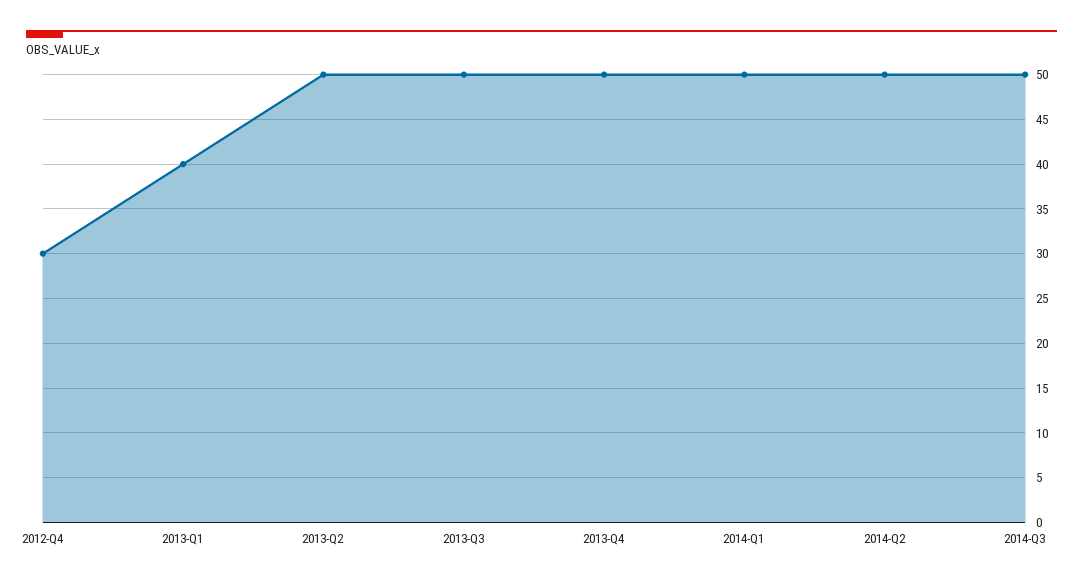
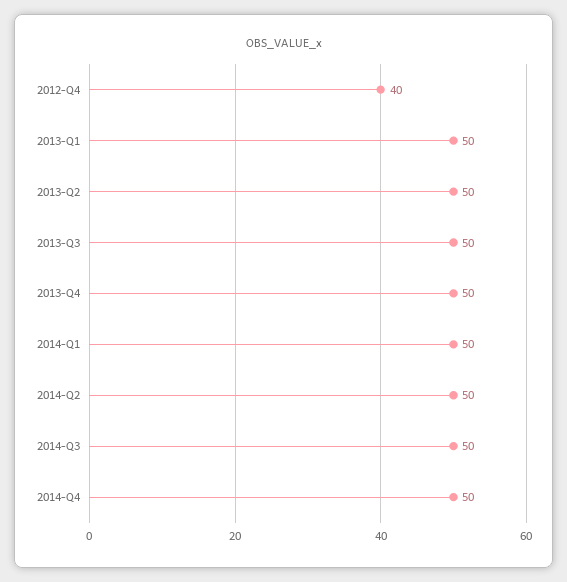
2012-Q4: 30 -> 40
2013-Q1: 40 -> 50
2014-Q4: none -> 50

